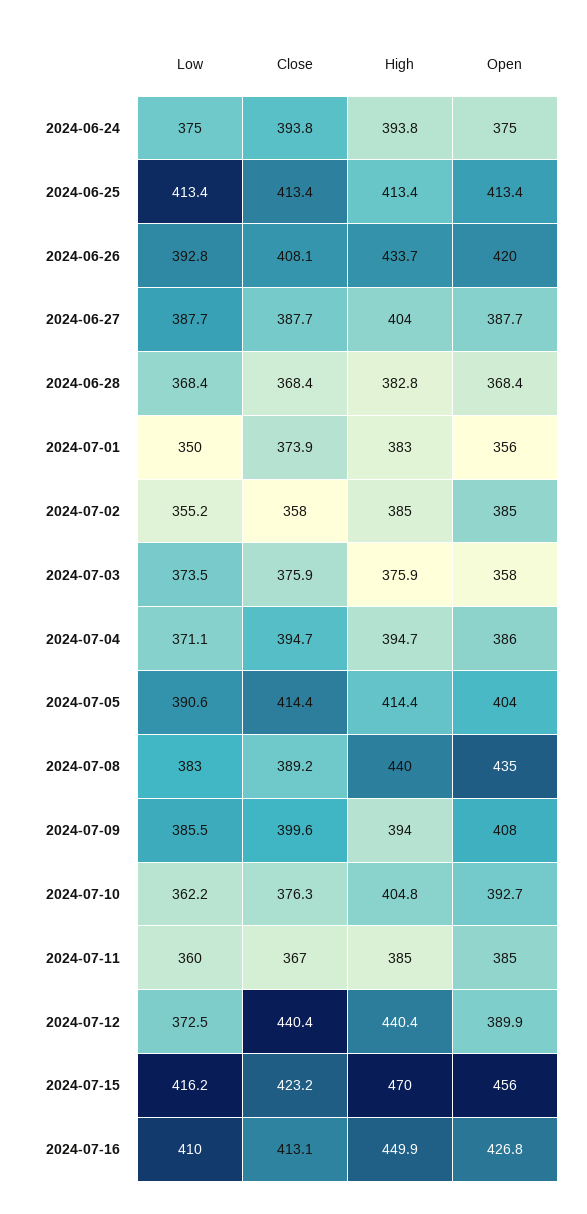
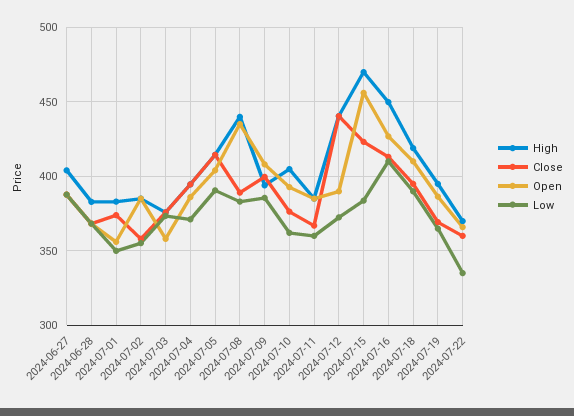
Low, 2024-06-24: 375 -> none
Close, 2024-06-24: 393.8 -> none
High, 2024-06-24: 393.8 -> none
Open, 2024-06-24: 375 -> none
Low, 2024-06-25: 413.4 -> none
Close, 2024-06-25: 413.4 -> none
High, 2024-06-25: 413.4 -> none
Open, 2024-06-25: 413.4 -> none
Low, 2024-06-26: 392.8 -> none
Close, 2024-06-26: 408.1 -> none
High, 2024-06-26: 433.7 -> none
Open, 2024-06-26: 420 -> none
Low, 2024-07-15: 416.2 -> 385
High, 2024-07-18: none -> 420
Close, 2024-07-18: none -> 395
Open, 2024-07-18: none -> 410
Low, 2024-07-18: none -> 390
High, 2024-07-19: none -> 395
Close, 2024-07-19: none -> 370
Open, 2024-07-19: none -> 385
Low, 2024-07-19: none -> 365
High, 2024-07-22: none -> 370
Close, 2024-07-22: none -> 360
Open, 2024-07-22: none -> 365
Low, 2024-07-22: none -> 335

